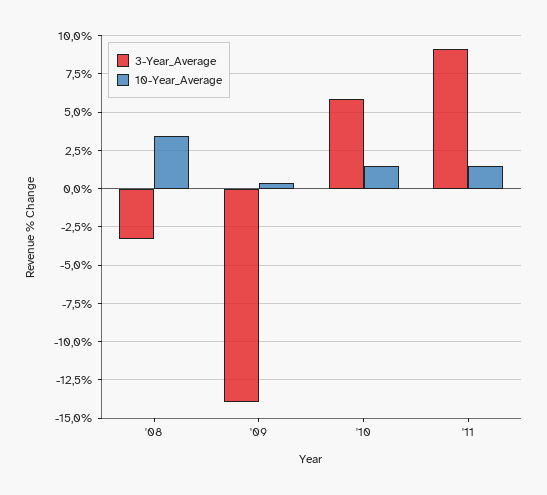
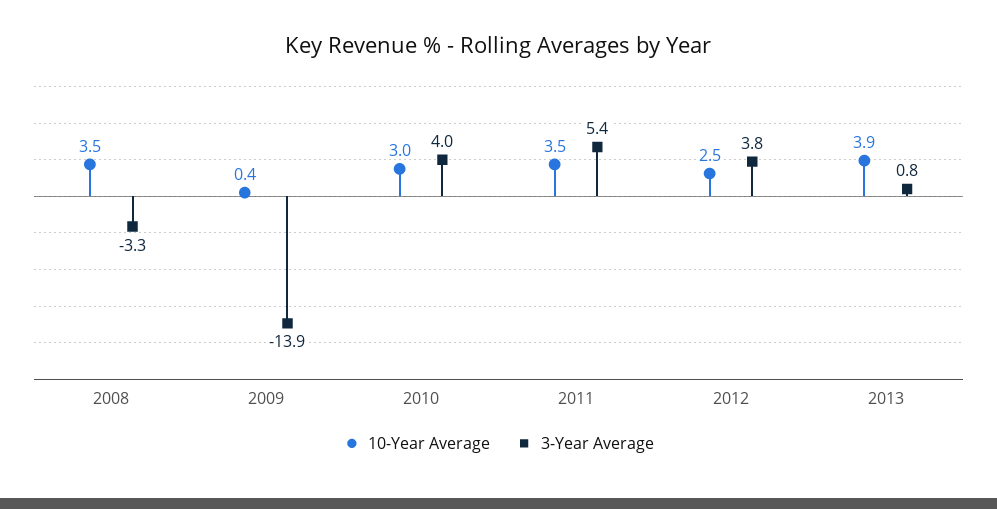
3-Year_Average, '10: 6 -> 4
10-Year_Average, '10: 1.5 -> 3
3-Year_Average, '11: 9 -> 5.4
10-Year_Average, '11: 1.5 -> 3.5
10-Year_Average, 2012: none -> 2.5
3-Year_Average, 2012: none -> 3.8
10-Year_Average, 2013: none -> 3.9
3-Year_Average, 2013: none -> 0.8

